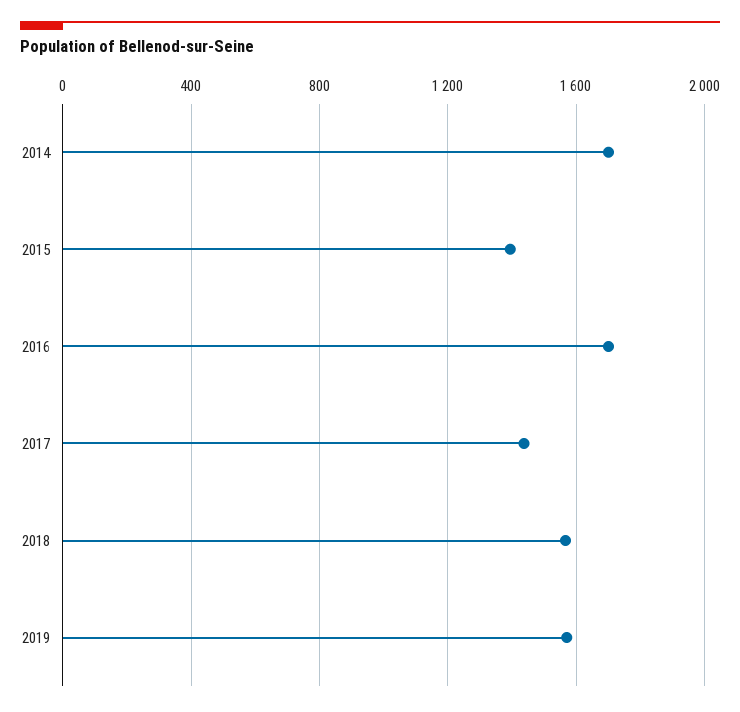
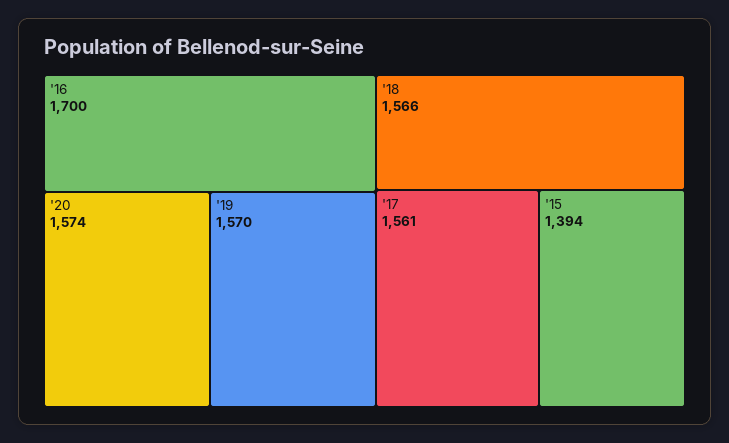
2014: 1700 -> none
2017: 1450 -> 1561
'20: none -> 1574

